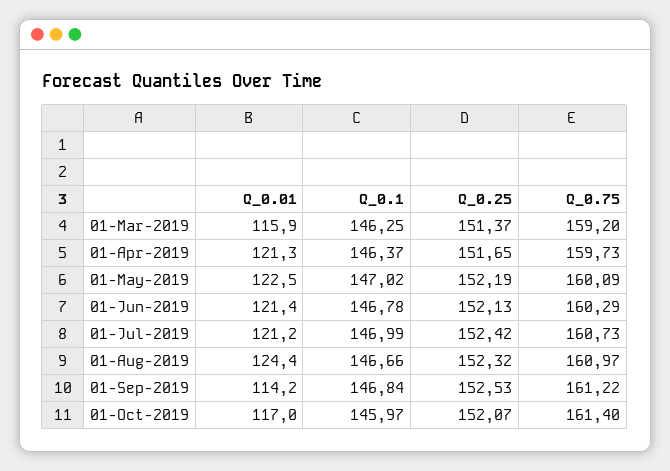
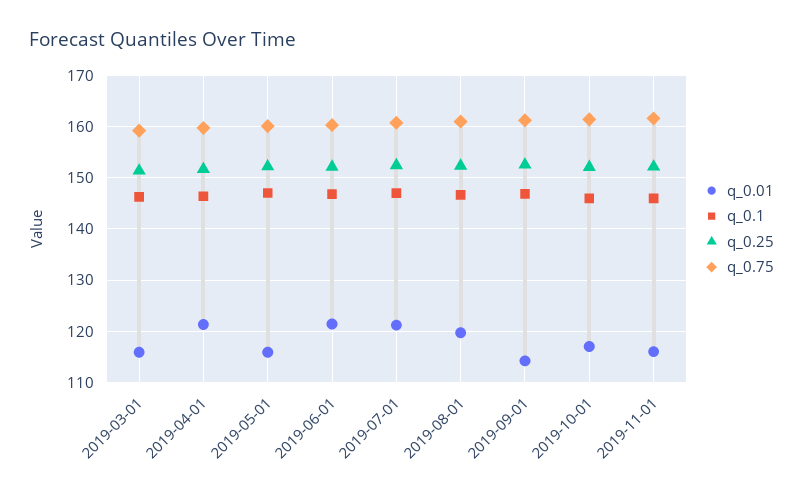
Q_0.01, 01-May-2019: 122.5 -> 116
Q_0.01, 01-Aug-2019: 124.4 -> 120
Q_0.01, 2019-11-01: none -> 116
Q_0.1, 2019-11-01: none -> 146
Q_0.25, 2019-11-01: none -> 152
Q_0.75, 2019-11-01: none -> 162

